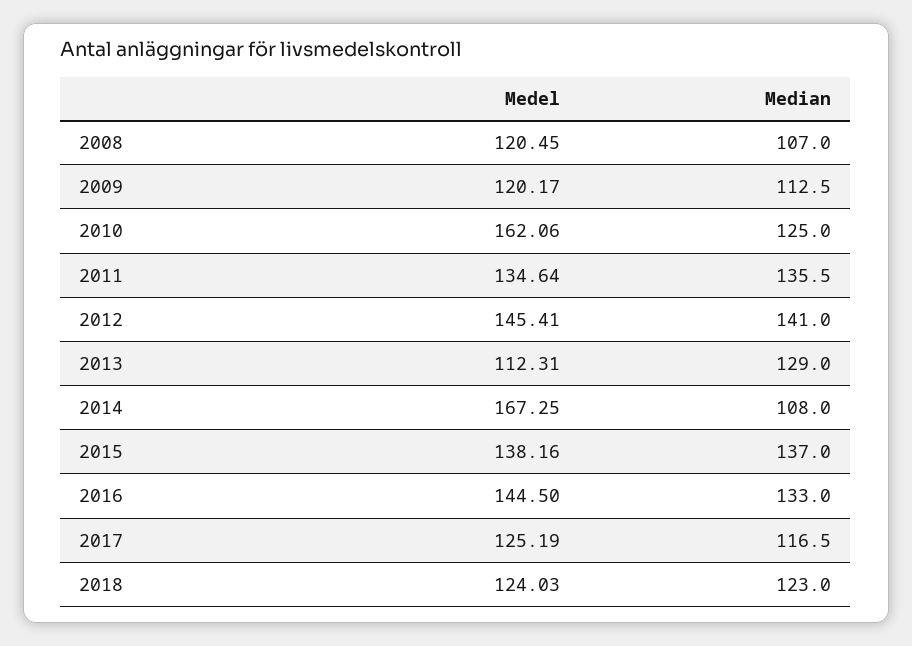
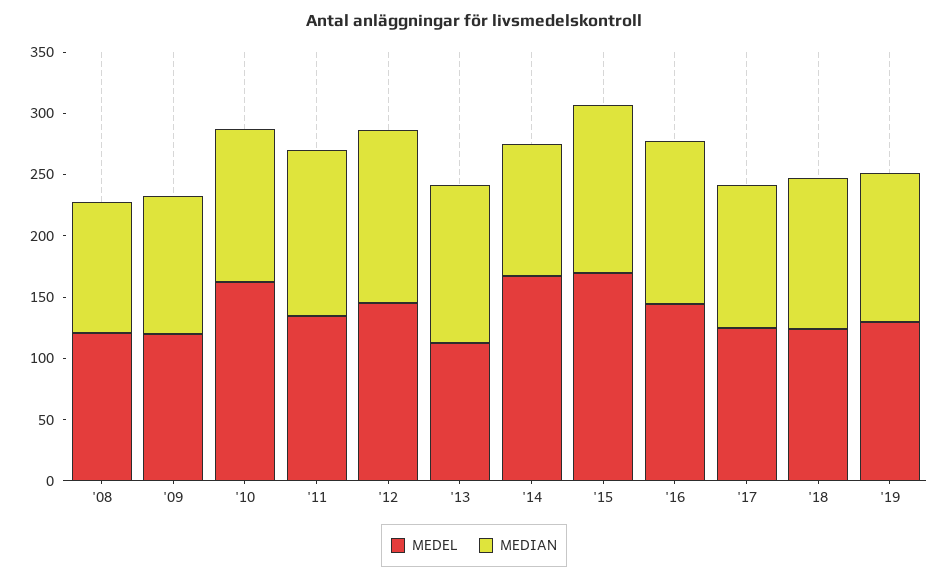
Medel, 2015: 138.16 -> 170
Medel, '19: none -> 130
Median, '19: none -> 120

